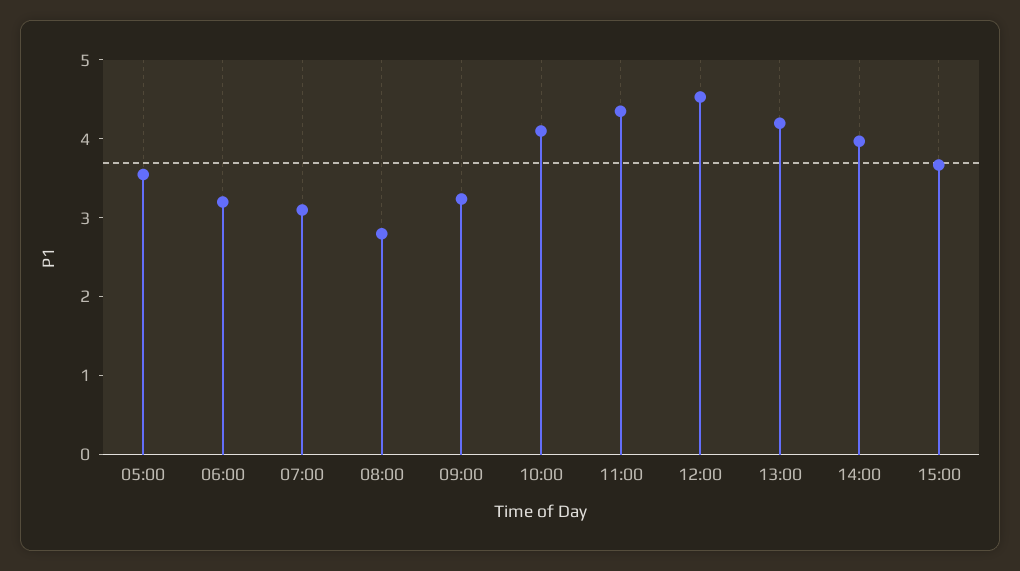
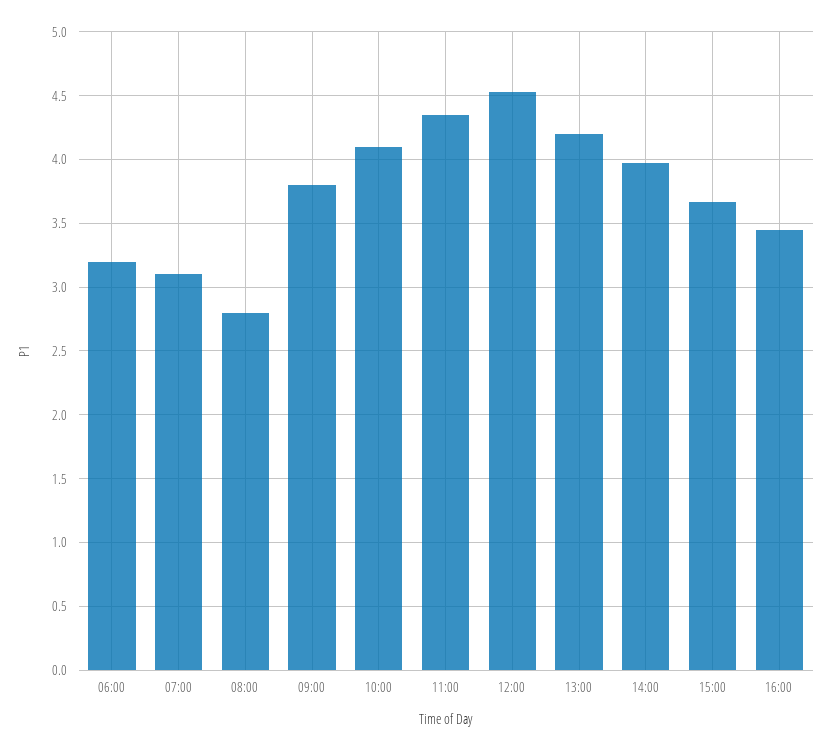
05:00: 3.6 -> none
09:00: 3.2 -> 3.8
16:00: none -> 3.45

